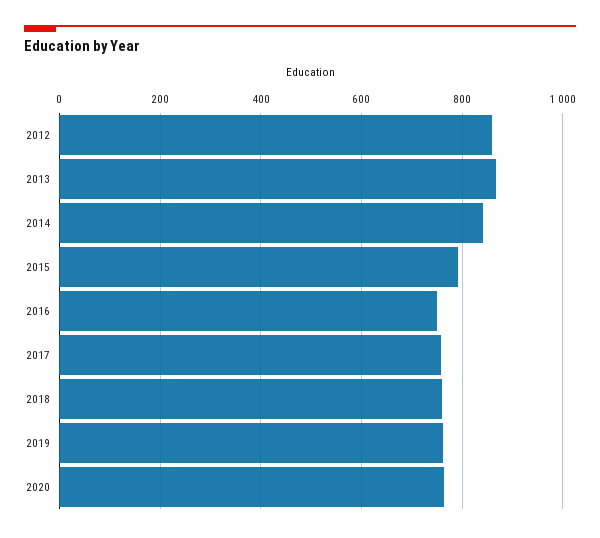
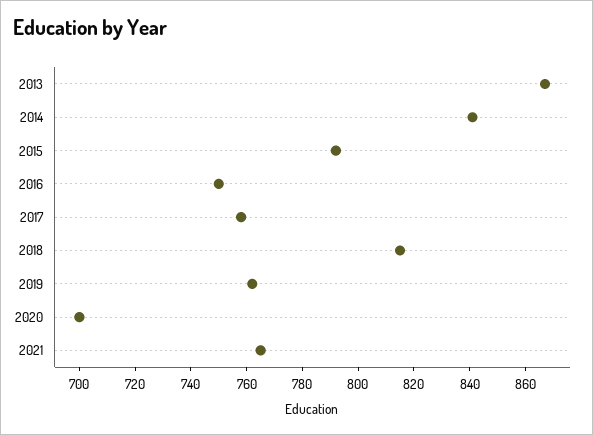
2012: 860 -> none
2018: 760 -> 815
2020: 760 -> 700
2021: none -> 765

